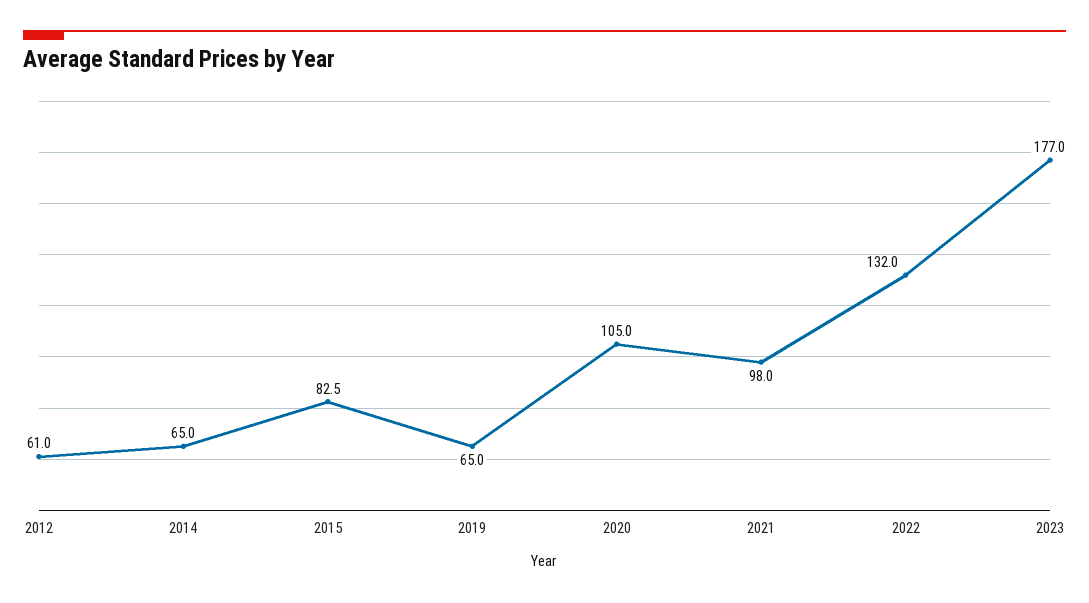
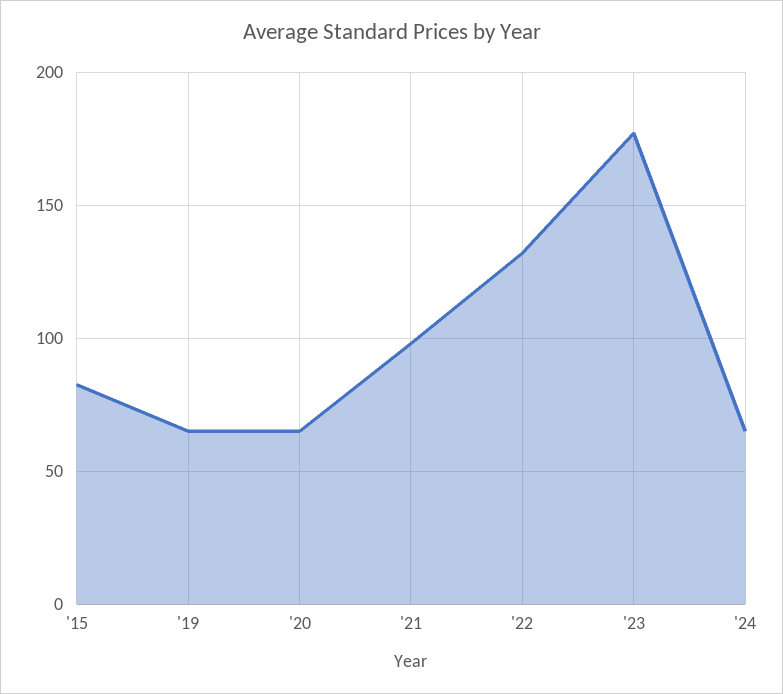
2012: 61 -> none
2014: 65 -> none
2020: 105 -> 65
'24: none -> 65

